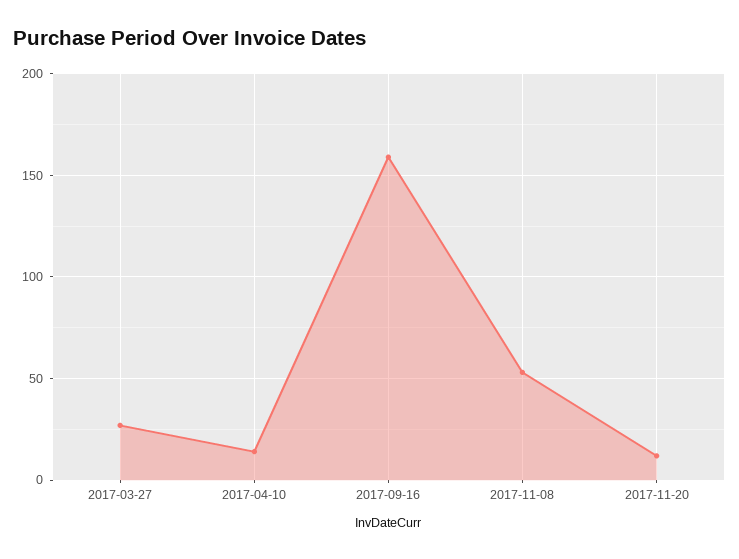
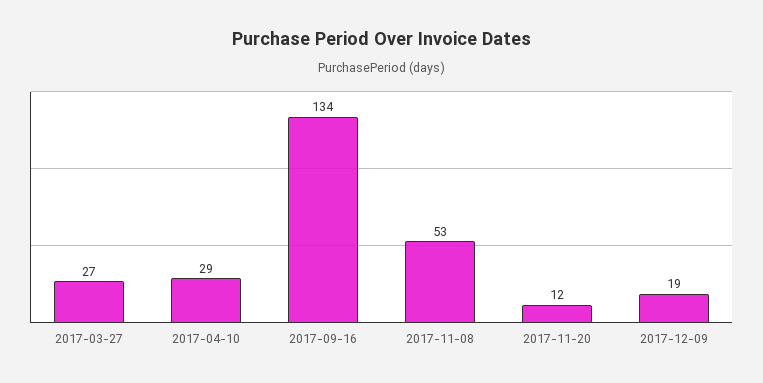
2017-04-10: 15 -> 29
2017-09-16: 160 -> 134
2017-12-09: none -> 19

